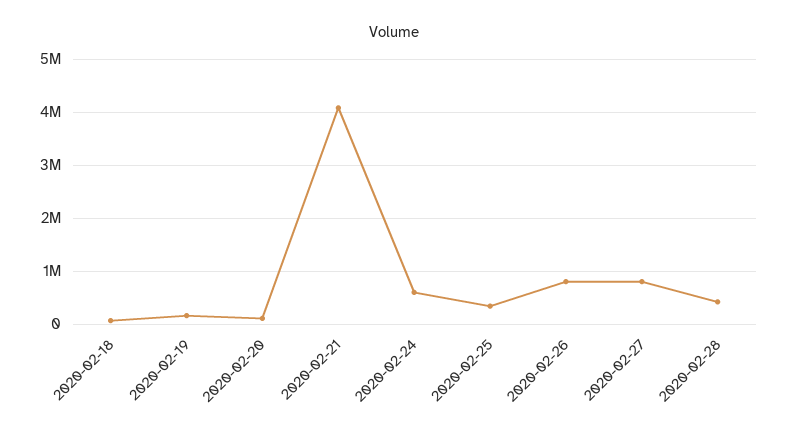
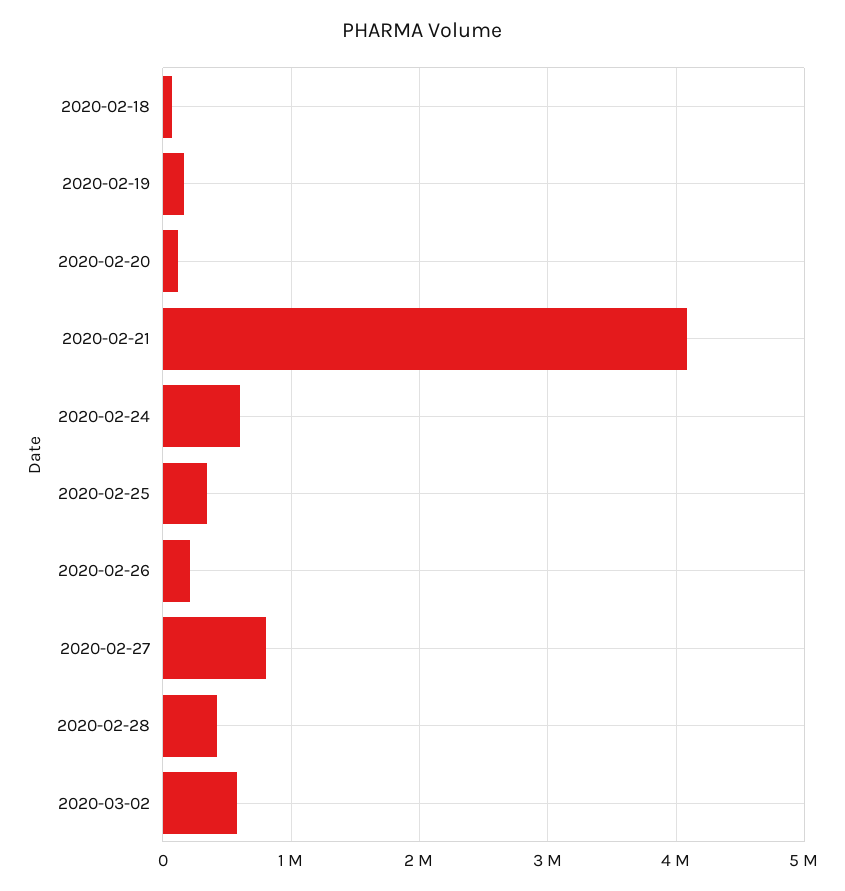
2020-02-26: 800000 -> 200000
2020-03-02: none -> 600000

